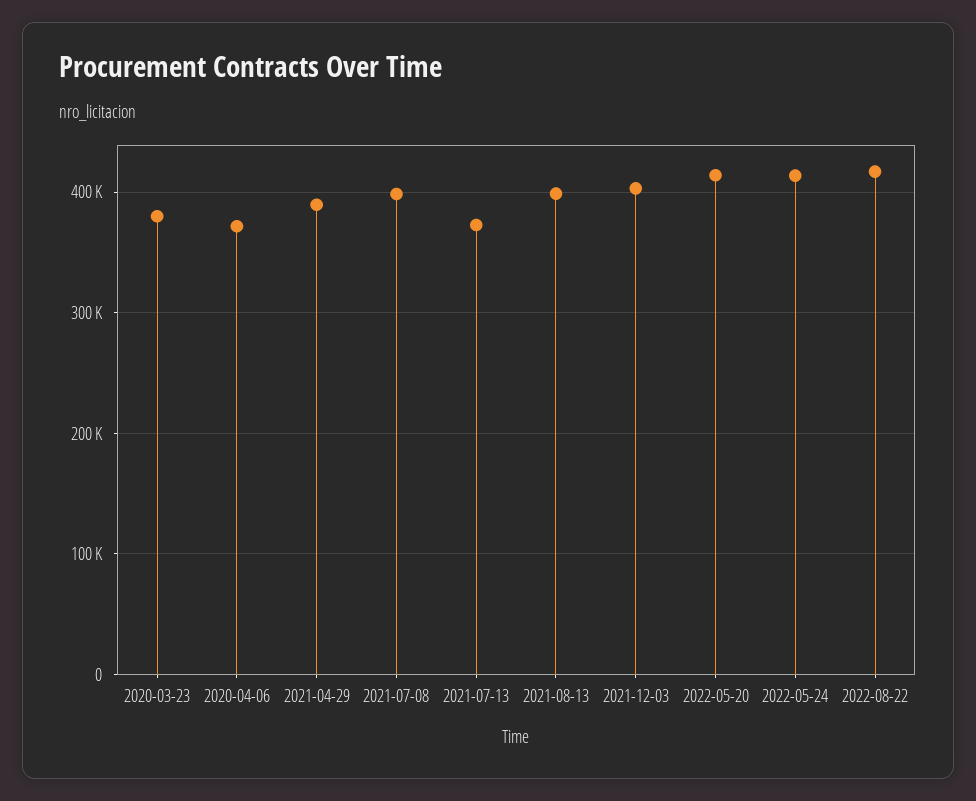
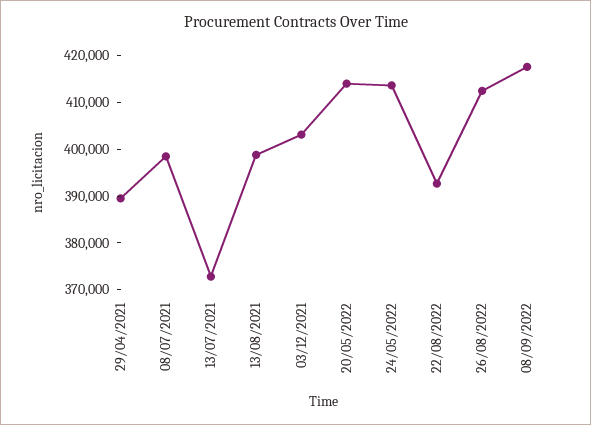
2020-03-23: 380000 -> none
2020-04-06: 370000 -> none
2022-08-22: 420000 -> 392000
26/08/2022: none -> 412000
08/09/2022: none -> 418000

